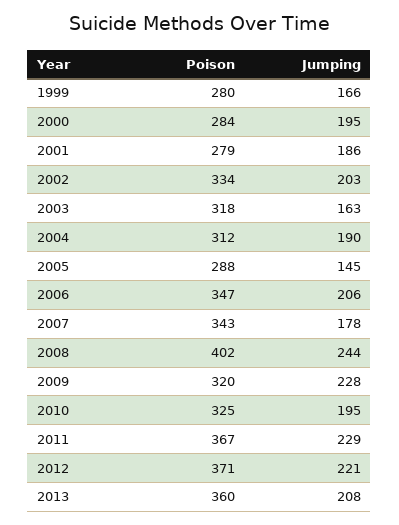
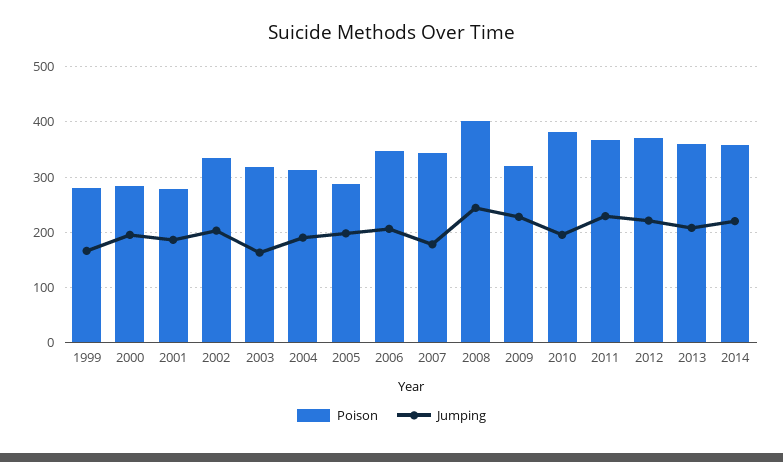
Jumping, 2005: 145 -> 200
Poison, 2010: 325 -> 380
Poison, 2014: none -> 360
Jumping, 2014: none -> 220

